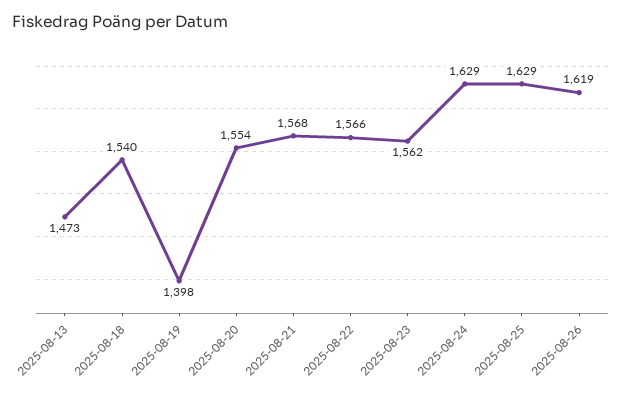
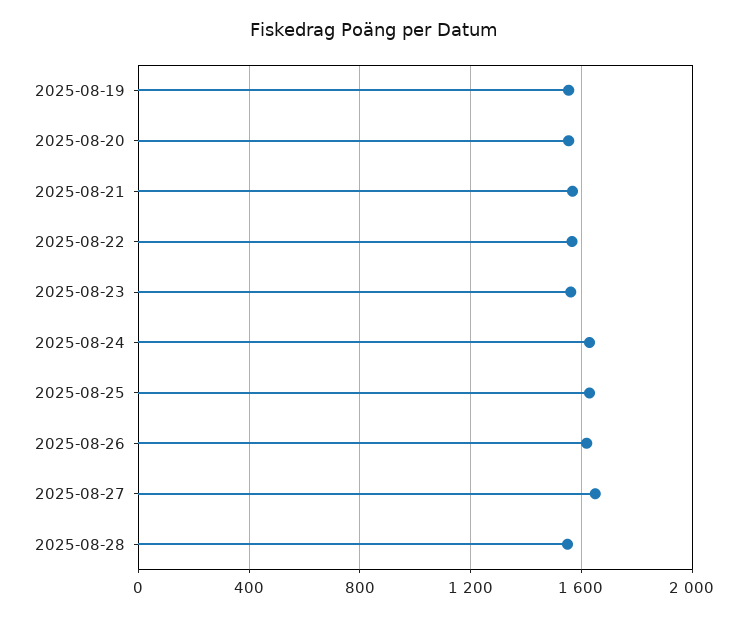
2025-08-13: 1473 -> none
2025-08-18: 1540 -> none
2025-08-19: 1398 -> 1550
2025-08-27: none -> 1650
2025-08-28: none -> 1550

